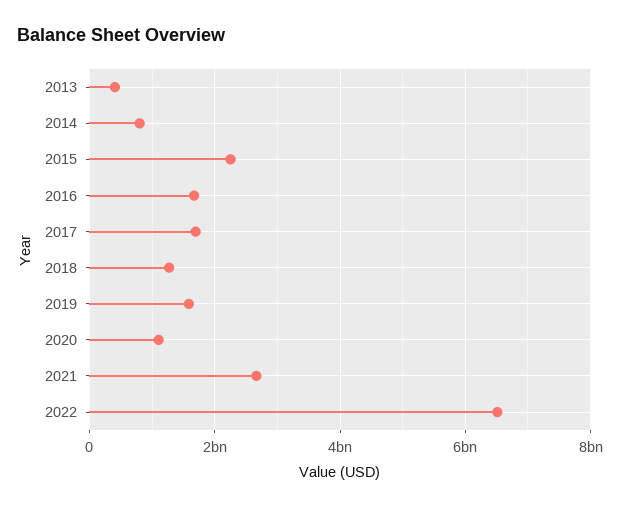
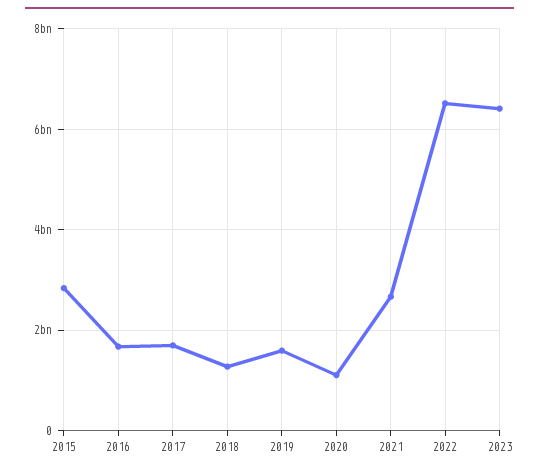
2013: 400000000 -> none
2014: 800000000 -> none
2015: 2200000000 -> 2800000000
2023: none -> 6400000000

